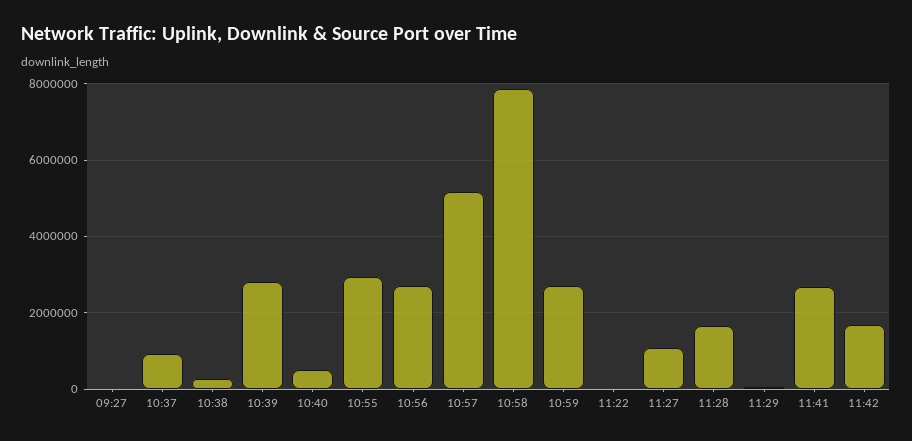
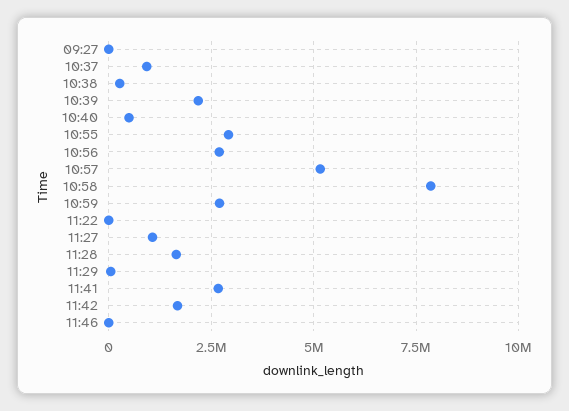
10:39: 2800000 -> 2250000
11:46: none -> 0

